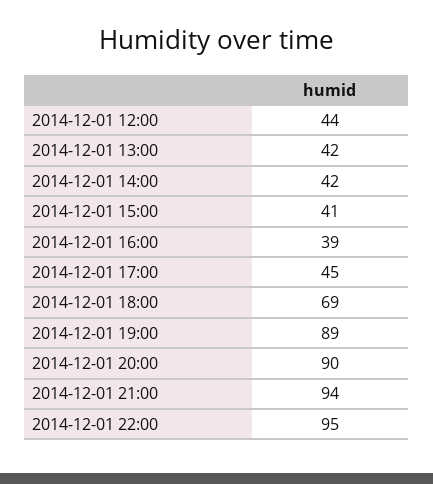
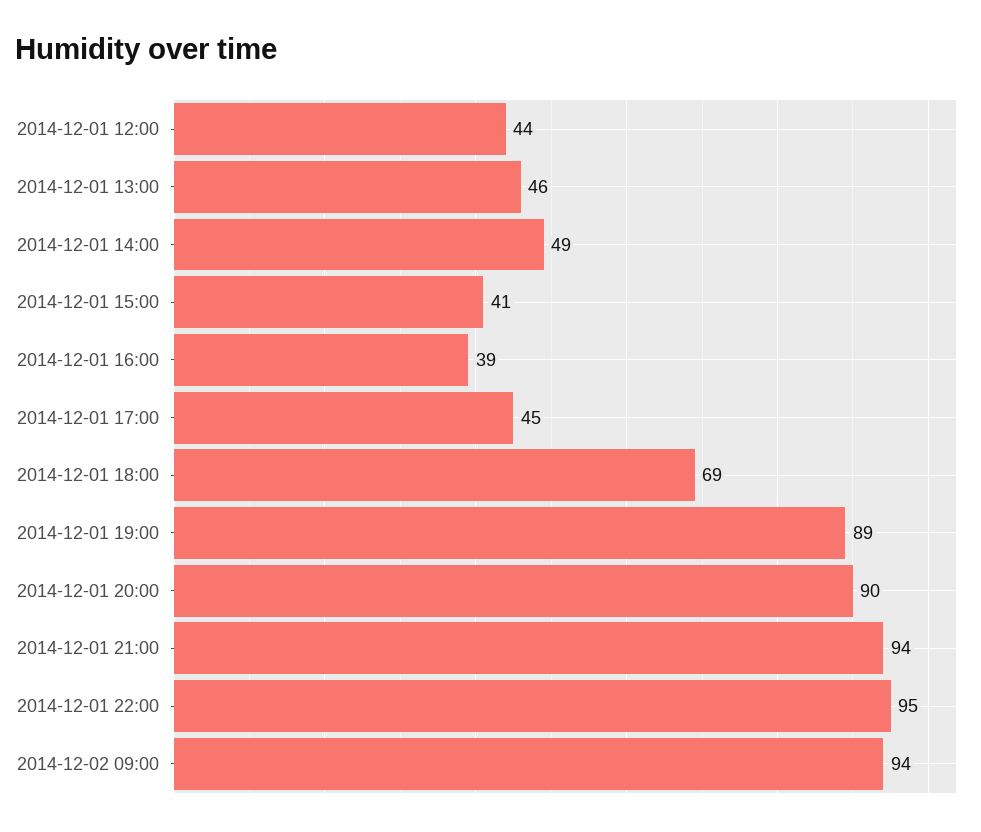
2014-12-01 13:00: 42 -> 46
2014-12-01 14:00: 42 -> 49
2014-12-02 09:00: none -> 94

